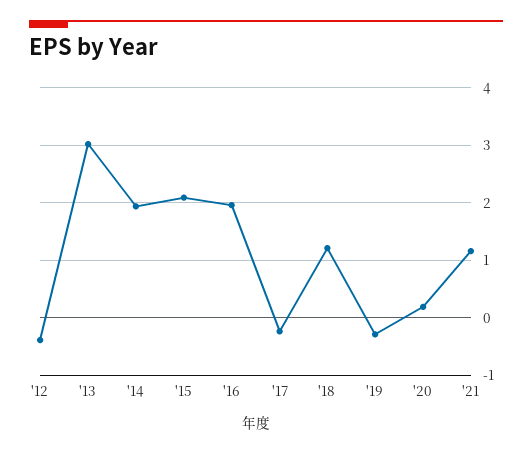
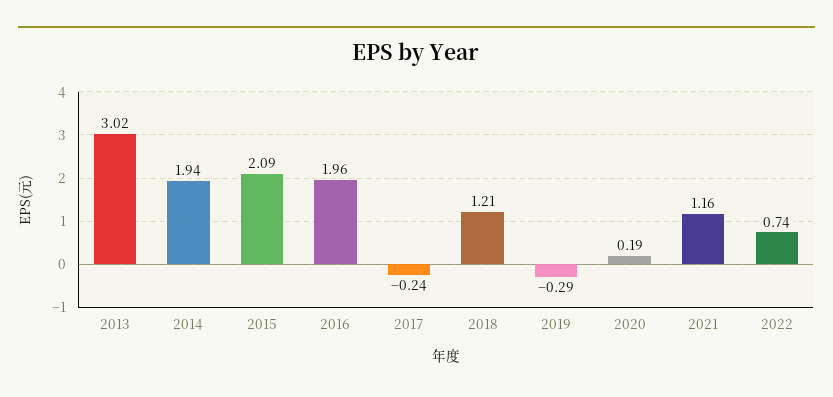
'12: -0.4 -> none
2022: none -> 0.74

